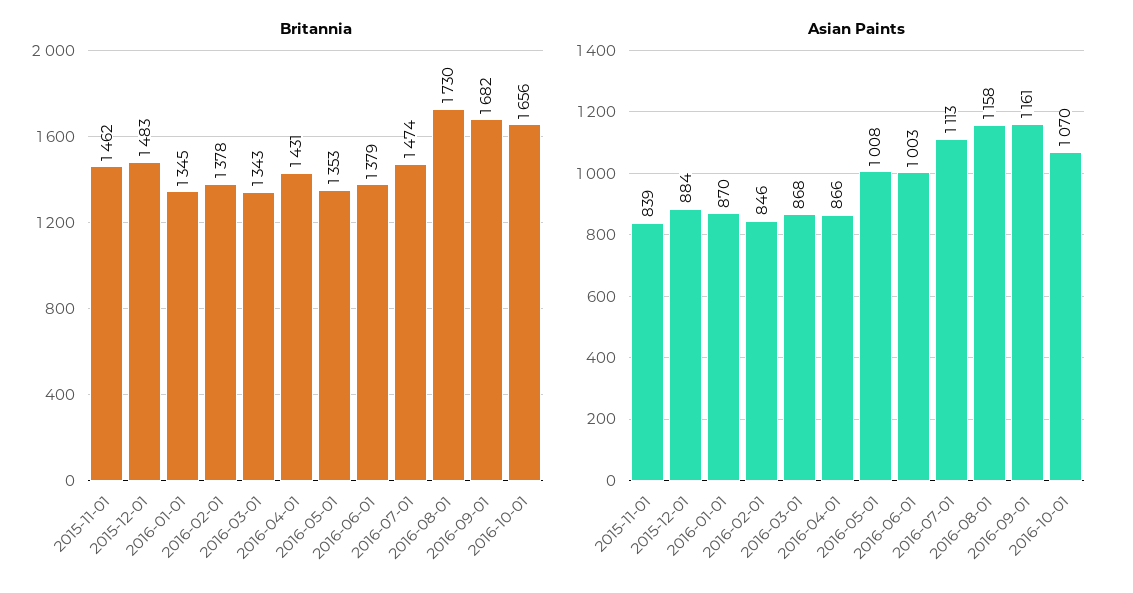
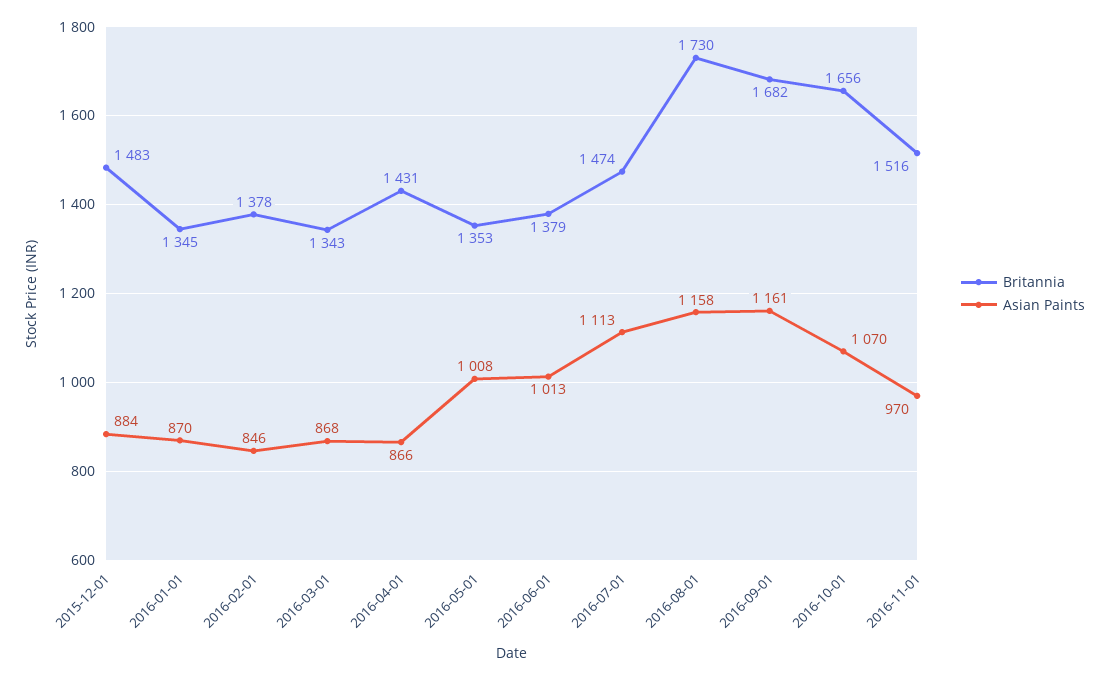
Britannia, 2015-11-01: 1462 -> none
Asian Paints, 2015-11-01: 839 -> none
Asian Paints, 2016-06-01: 1003 -> 1013
Britannia, 2016-11-01: none -> 1516
Asian Paints, 2016-11-01: none -> 970

